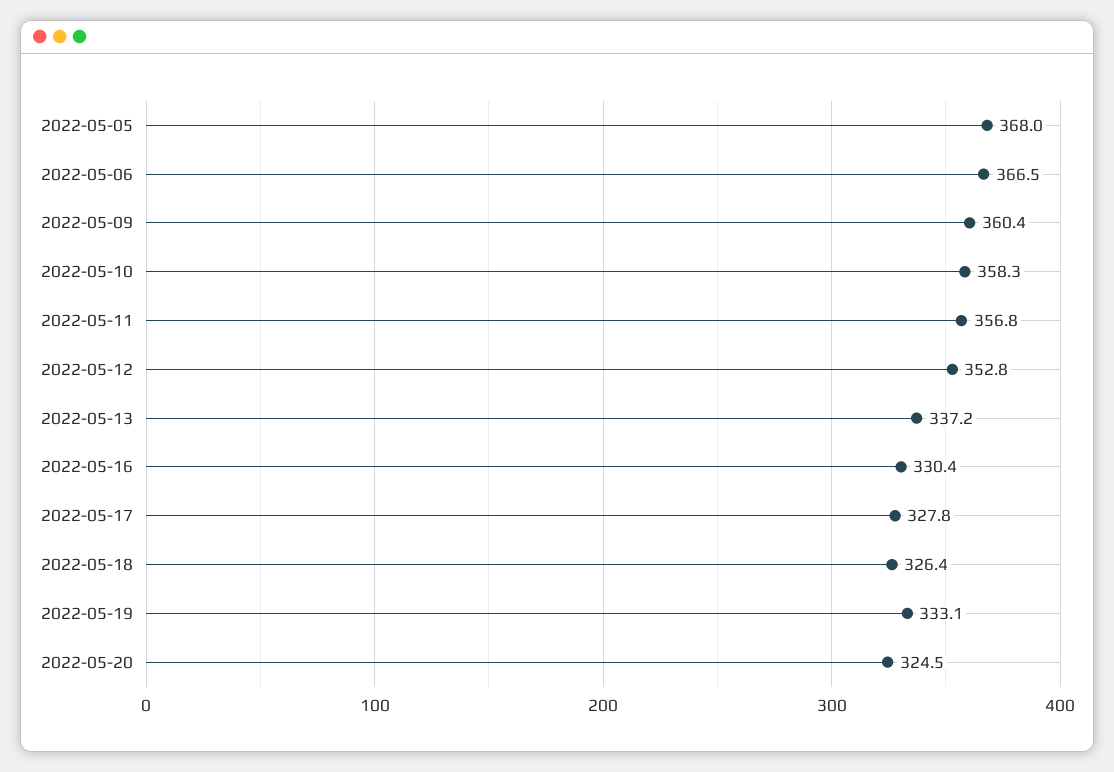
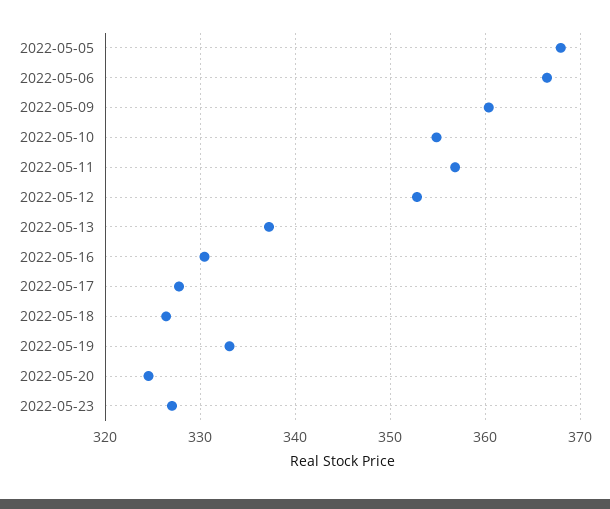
2022-05-10: 358.3 -> 355
2022-05-23: none -> 327

